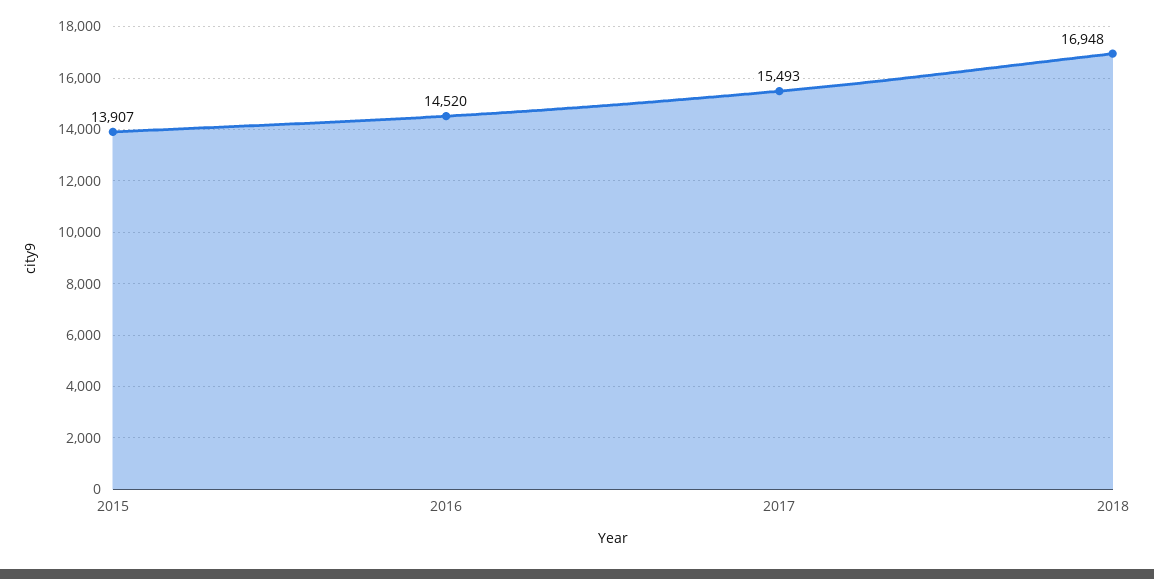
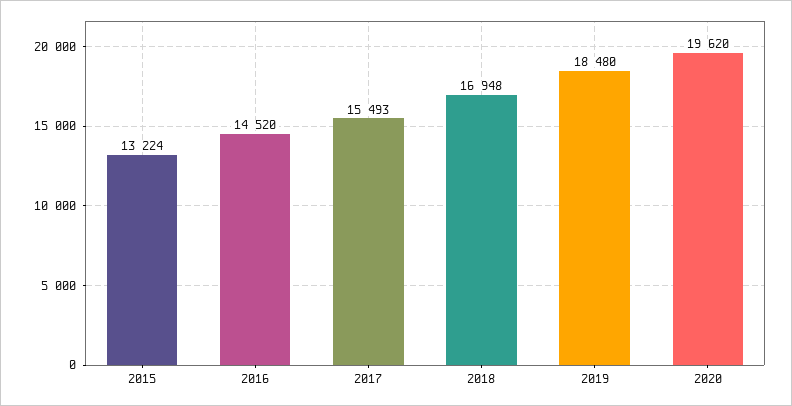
2015: 13907 -> 13224
2019: none -> 18480
2020: none -> 19620

